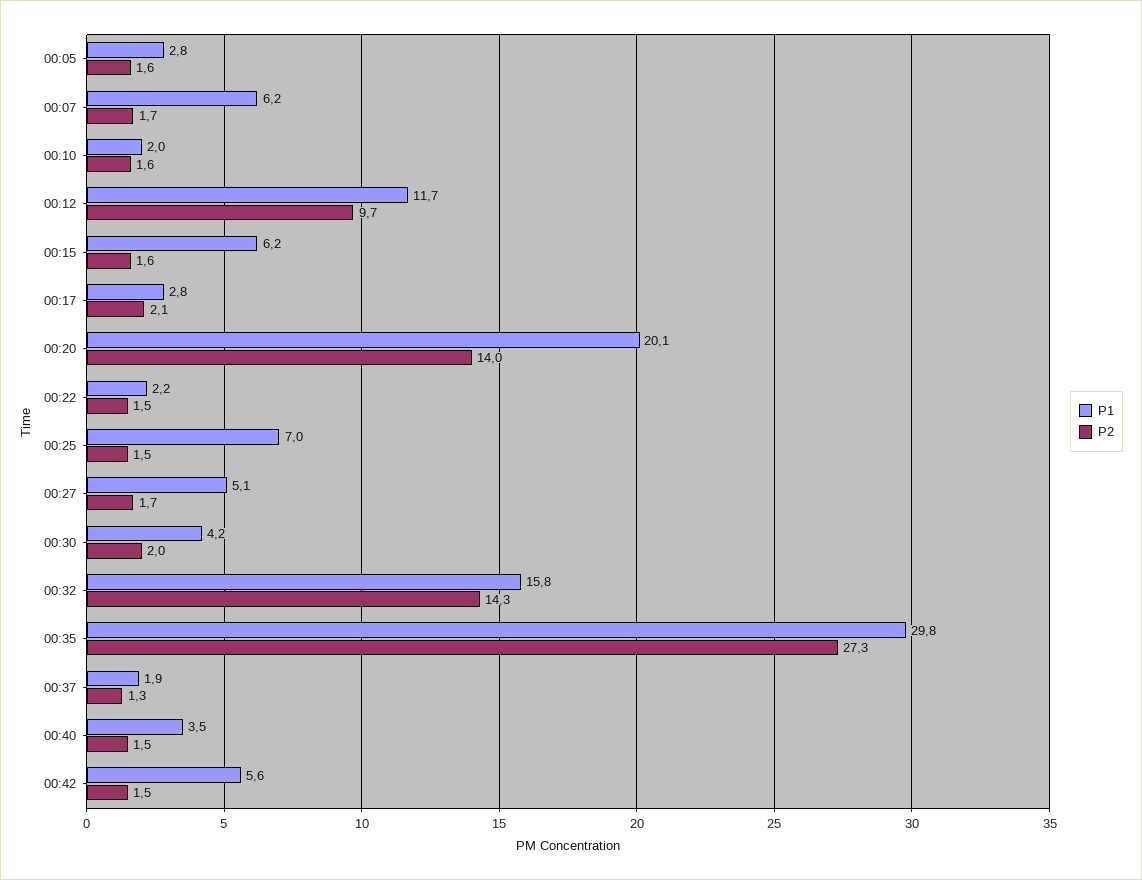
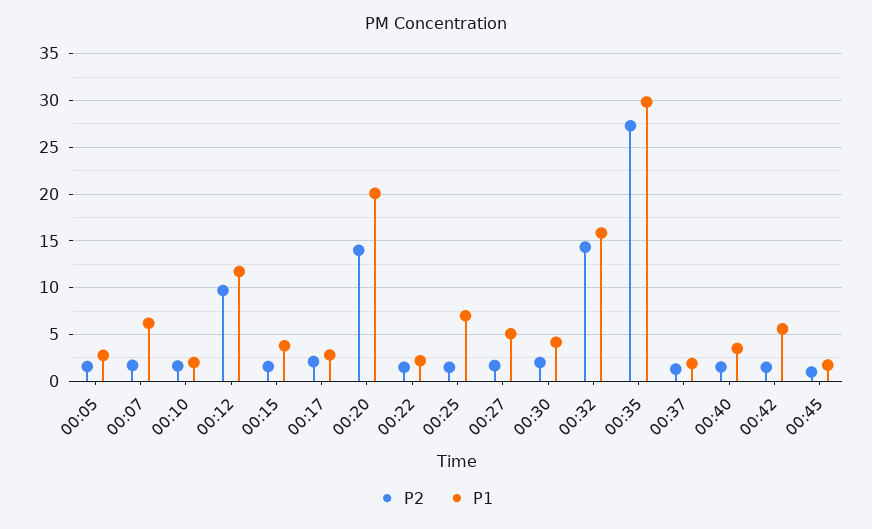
P1, 00:15: 6.2 -> 4
P2, 00:45: none -> 1
P1, 00:45: none -> 2

